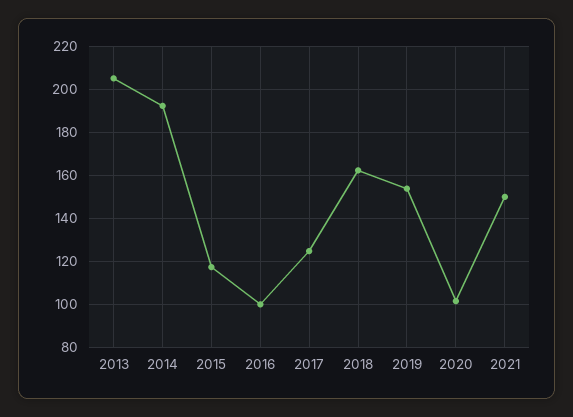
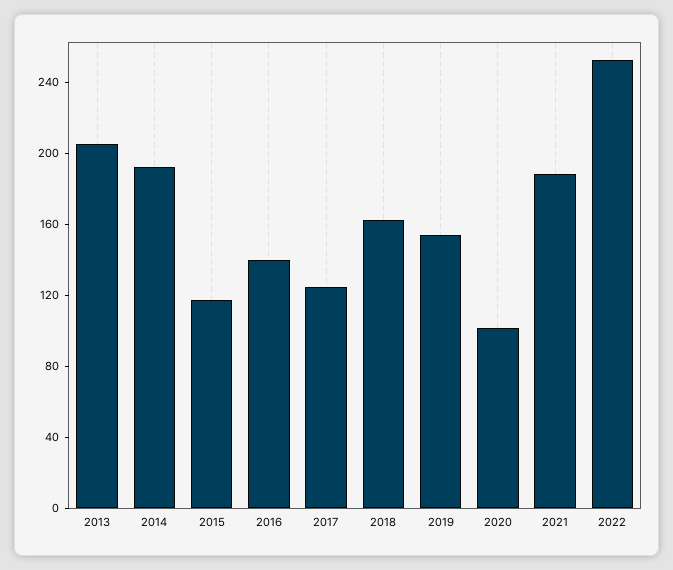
2016: 100 -> 140
2021: 150 -> 190
2022: none -> 250

